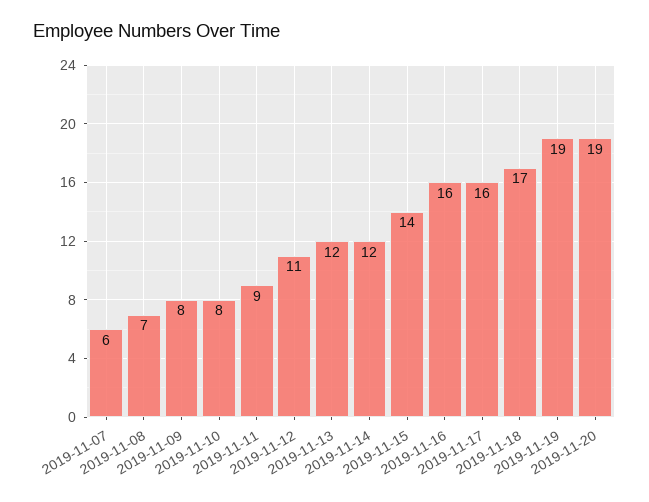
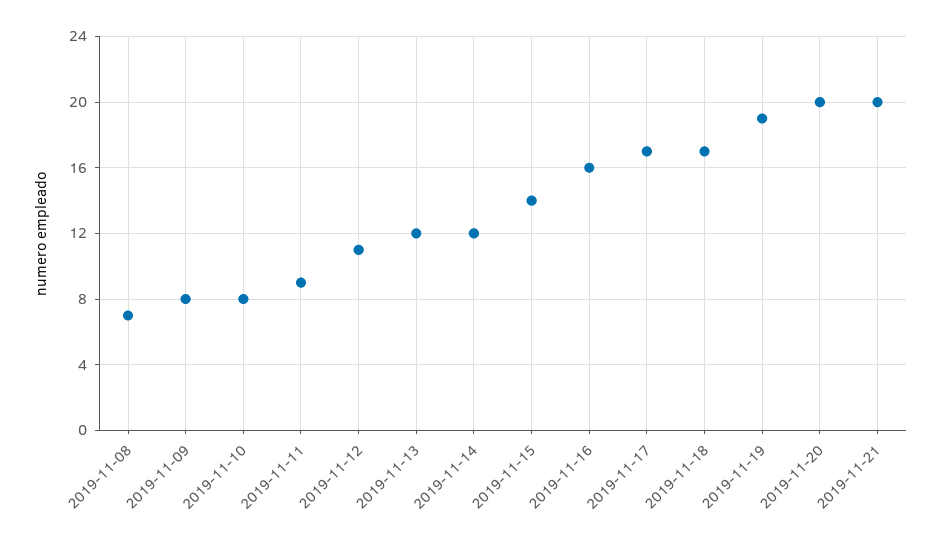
2019-11-07: 6 -> none
2019-11-17: 16 -> 17
2019-11-20: 19 -> 20
2019-11-21: none -> 20

